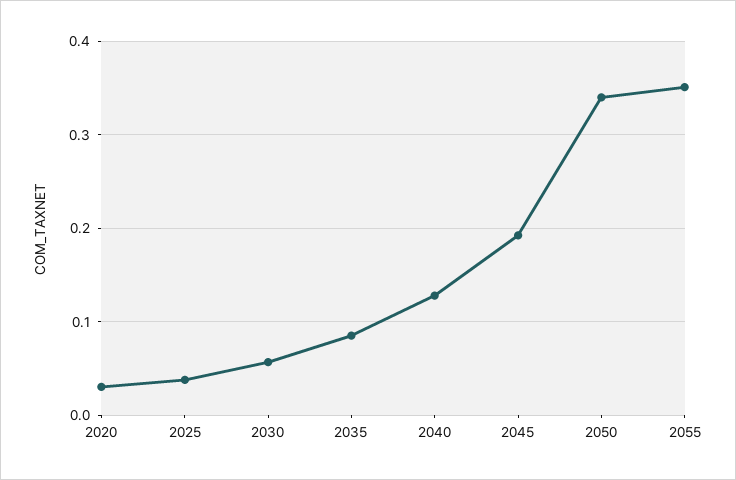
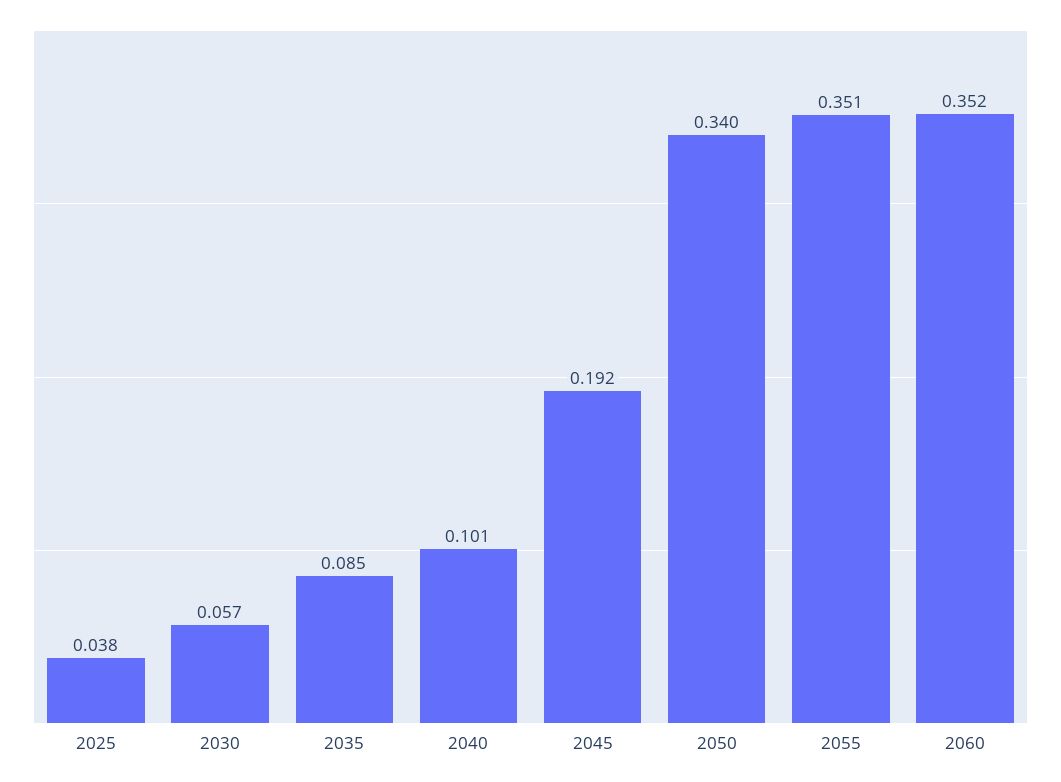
2020: 0.03 -> none
2040: 0.13 -> 0.101
2060: none -> 0.352

